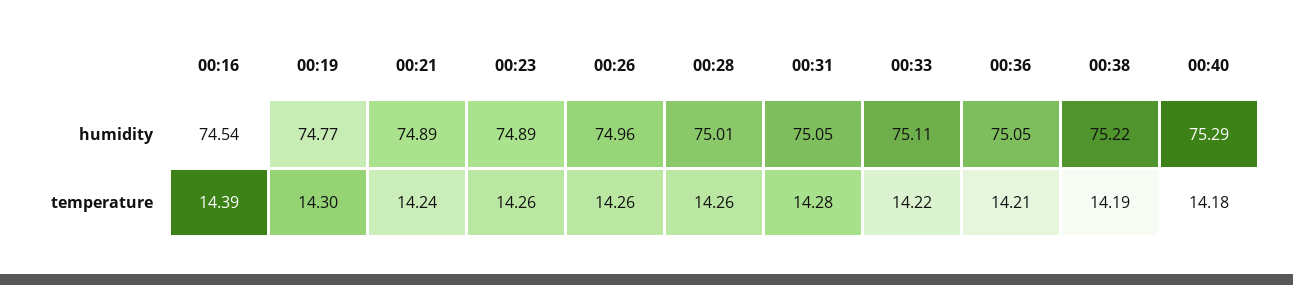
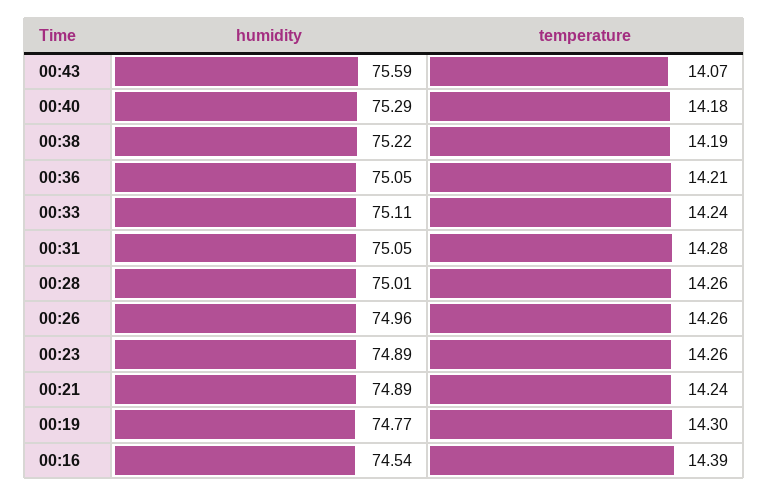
00:33, temperature: 14.22 -> 14.24
00:43, humidity: none -> 75.59
00:43, temperature: none -> 14.07

